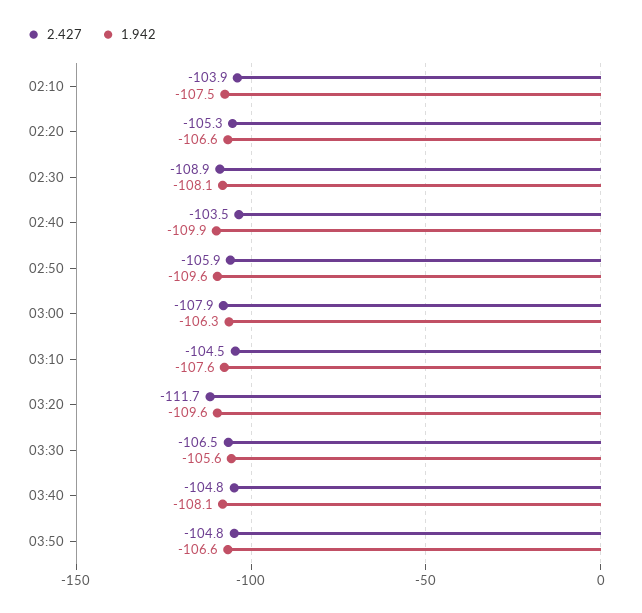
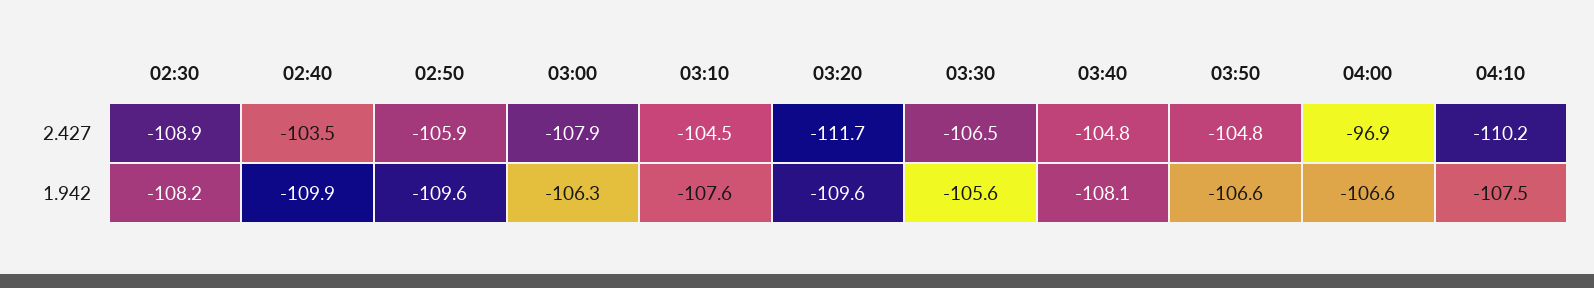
2.427, 02:10: -103.9 -> none
1.942, 02:10: -107.5 -> none
2.427, 02:20: -105.3 -> none
1.942, 02:20: -106.6 -> none
1.942, 02:30: -108.1 -> -108.2
2.427, 04:00: none -> -96.9
2.427, 04:10: none -> -110.2
1.942, 04:00: none -> -106.6
1.942, 04:10: none -> -107.5

